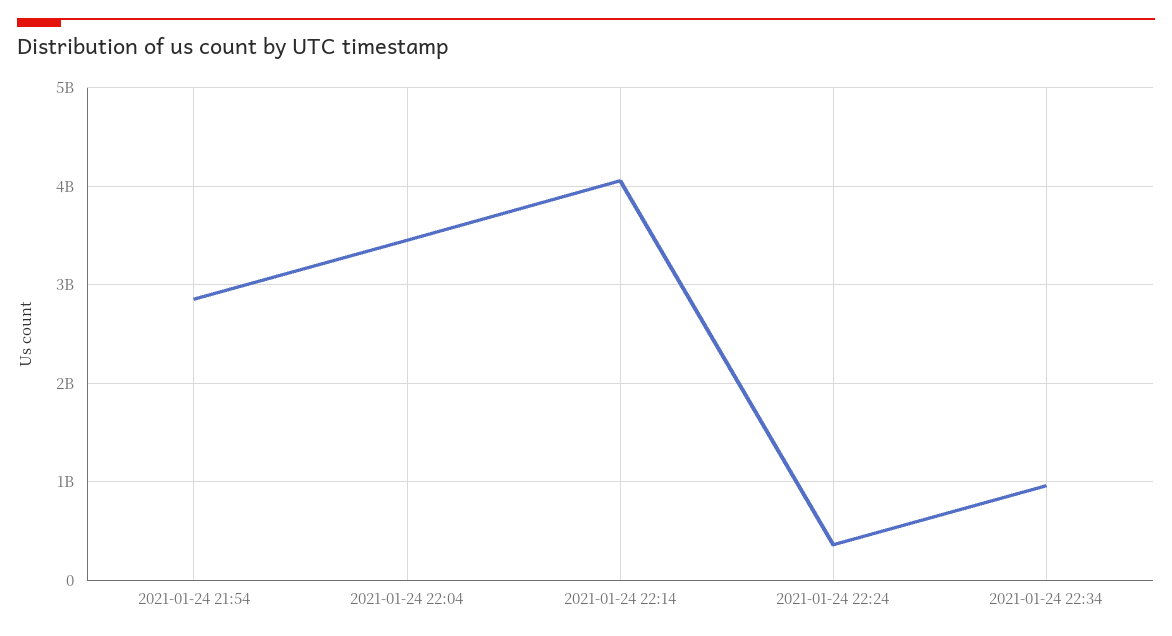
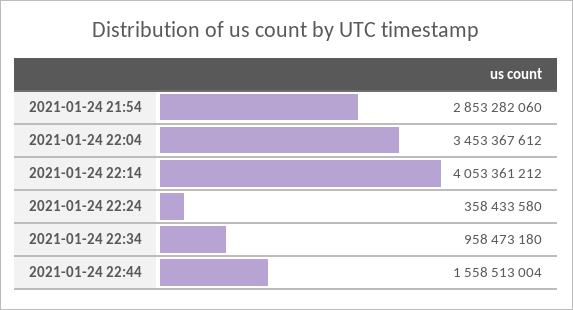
2021-01-24 22:44: none -> 1558513004

